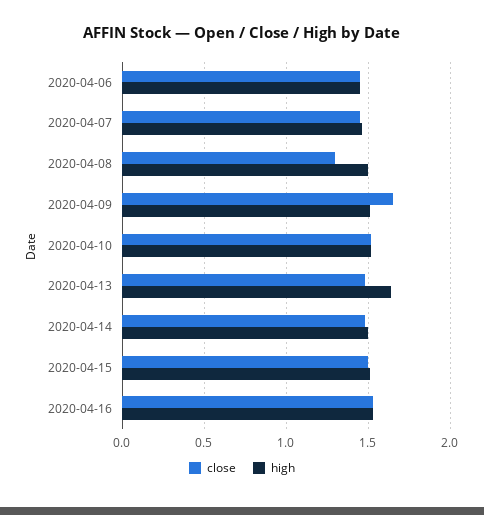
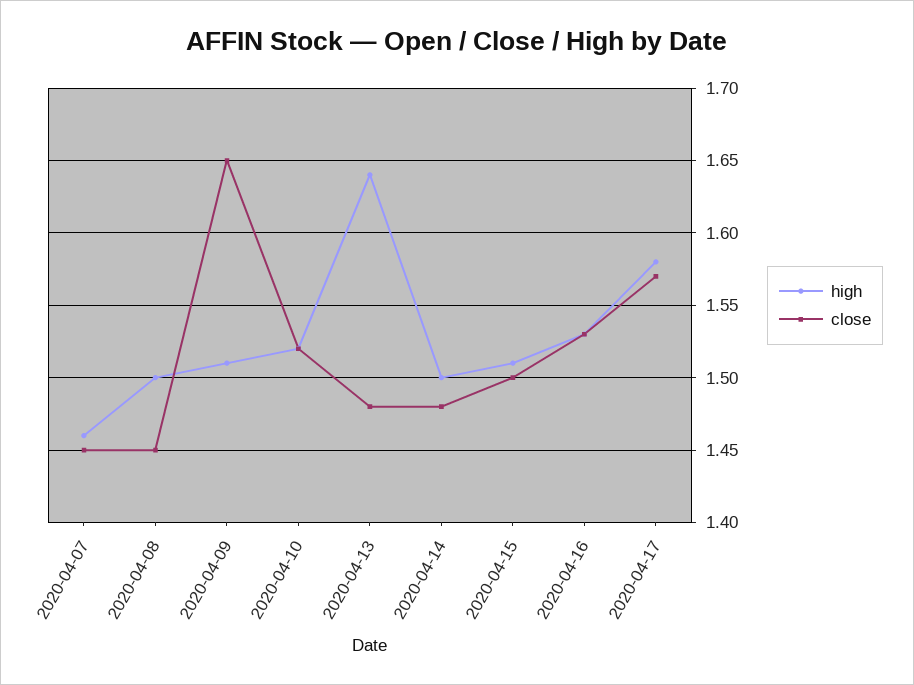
close, 2020-04-06: 1.45 -> none
high, 2020-04-06: 1.45 -> none
close, 2020-04-08: 1.3 -> 1.45
high, 2020-04-17: none -> 1.58
close, 2020-04-17: none -> 1.57

